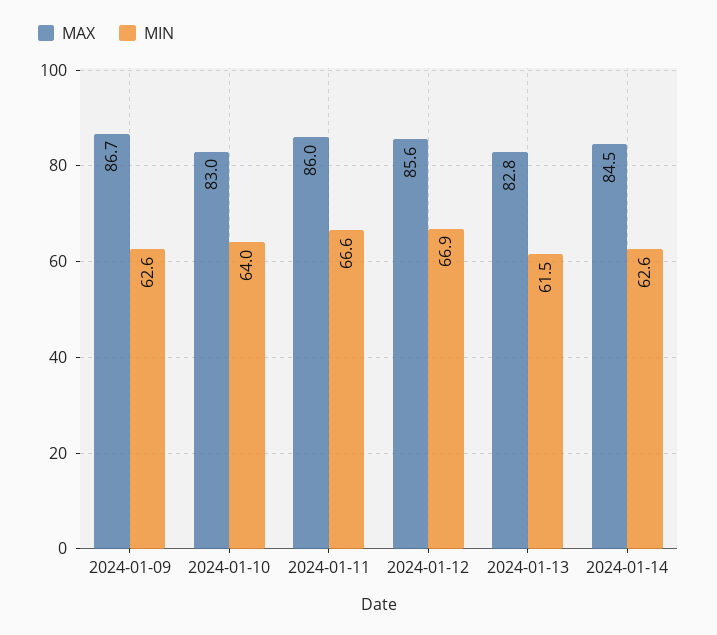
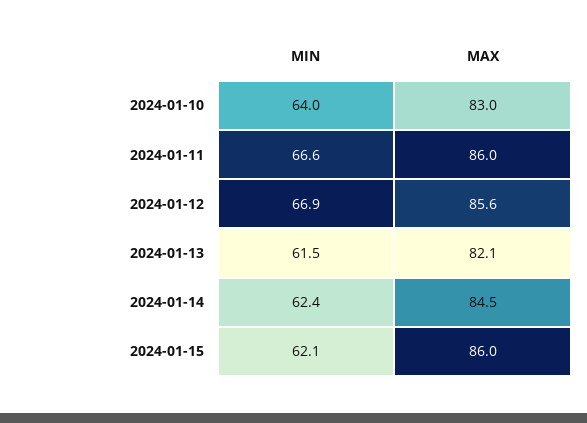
MAX, 2024-01-09: 86.7 -> none
MIN, 2024-01-09: 62.6 -> none
MAX, 2024-01-13: 82.8 -> 82.1
MIN, 2024-01-14: 62.6 -> 62.4
MIN, 2024-01-15: none -> 62.1
MAX, 2024-01-15: none -> 86

